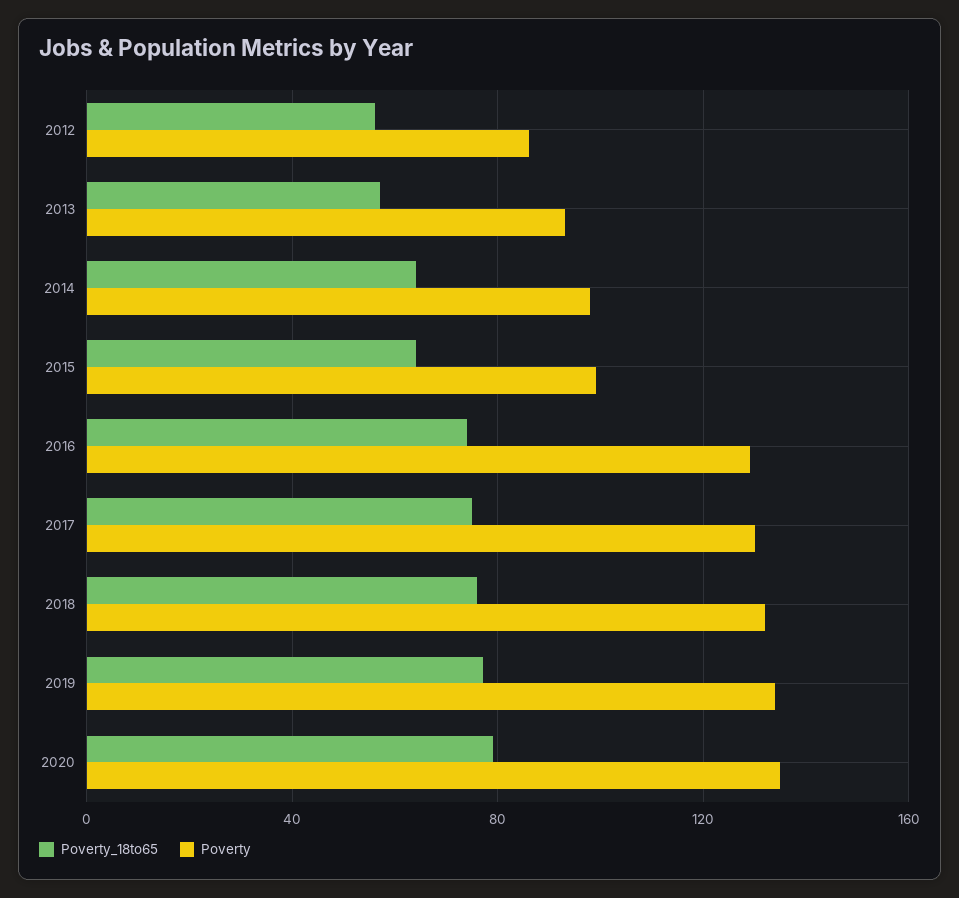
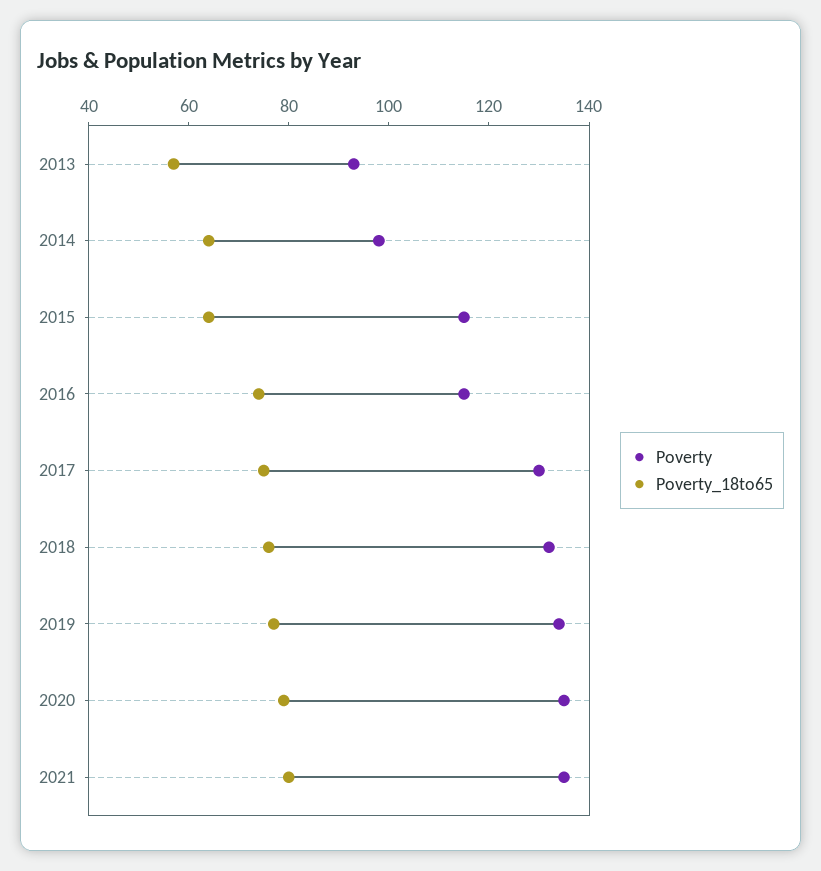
Poverty_18to65, 2012: 55 -> none
Poverty, 2012: 85 -> none
Poverty, 2015: 100 -> 115
Poverty, 2016: 130 -> 115
Poverty, 2021: none -> 135
Poverty_18to65, 2021: none -> 80

